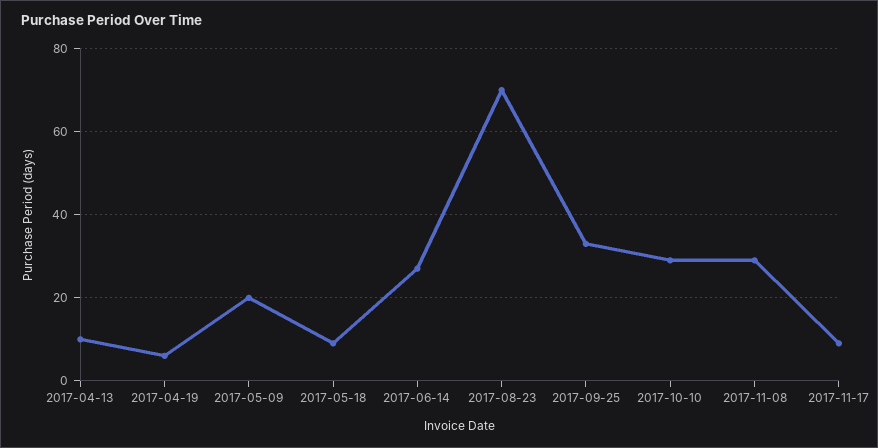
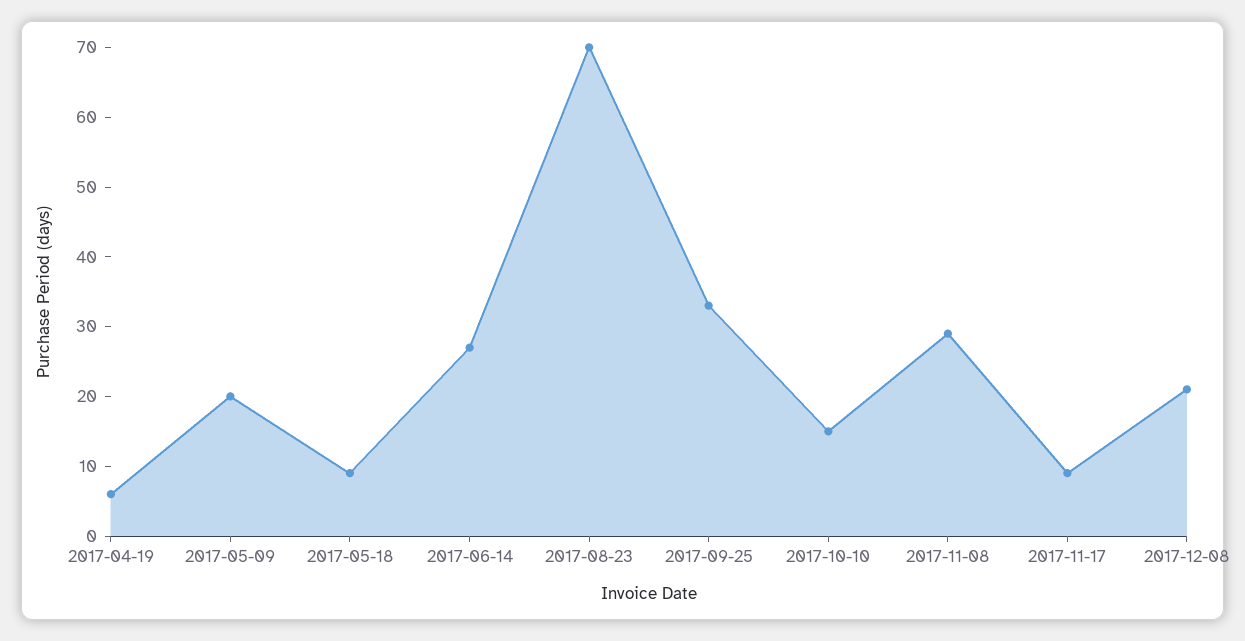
2017-04-13: 10 -> none
2017-10-10: 30 -> 15
2017-12-08: none -> 20

